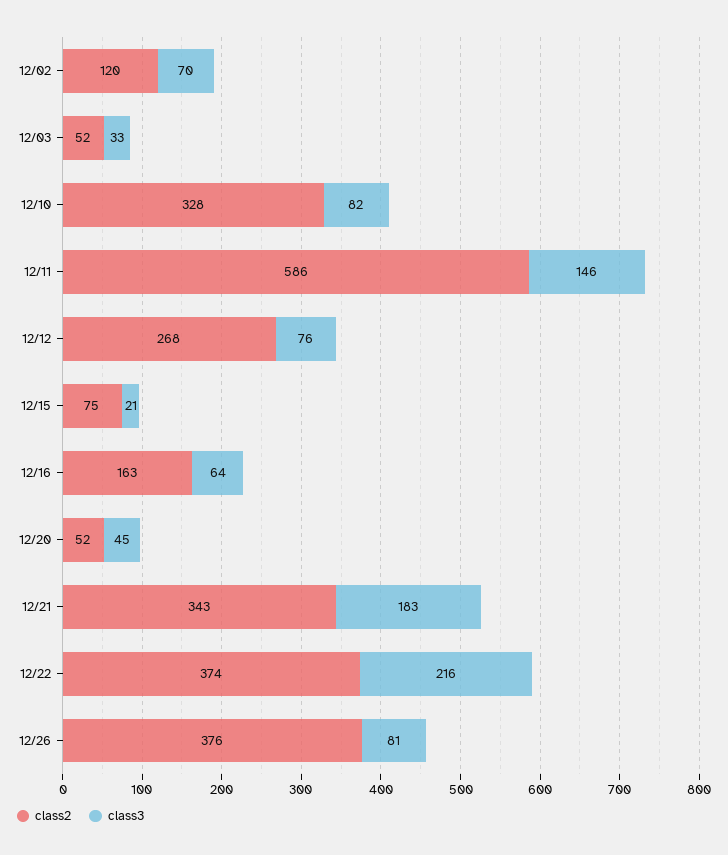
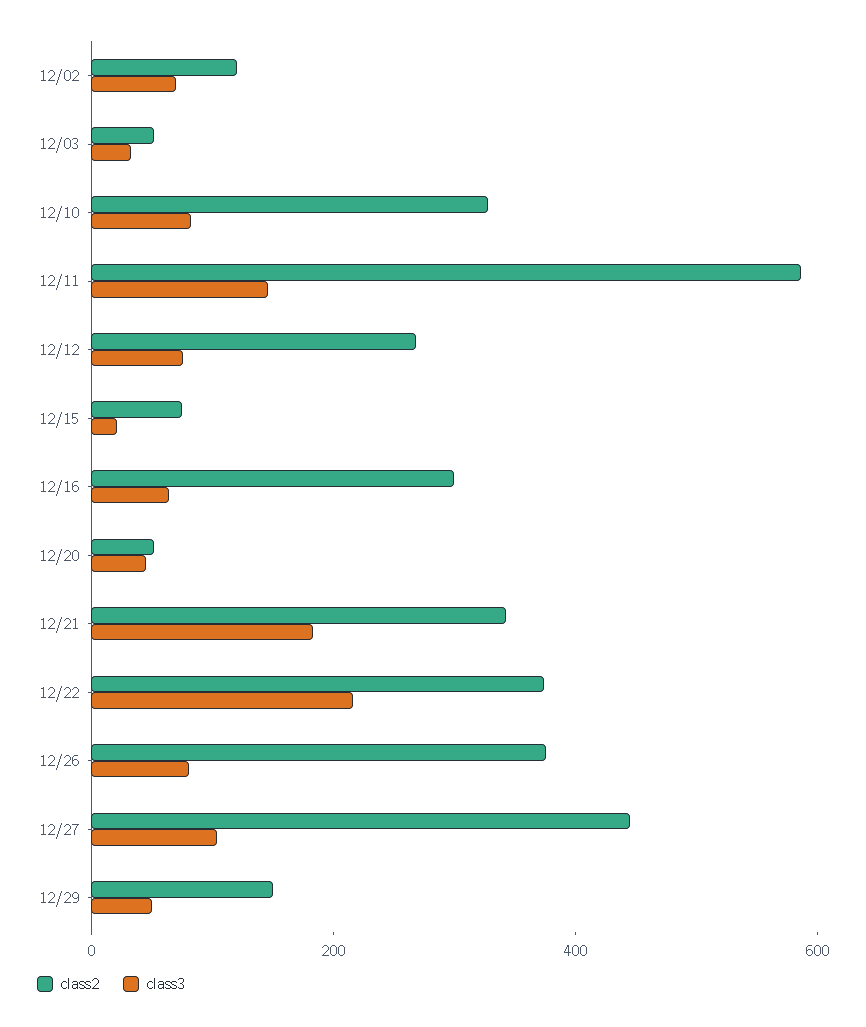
class2, 12/16: 163 -> 300
class2, 12/27: none -> 450
class3, 12/27: none -> 100
class2, 12/29: none -> 150
class3, 12/29: none -> 50

